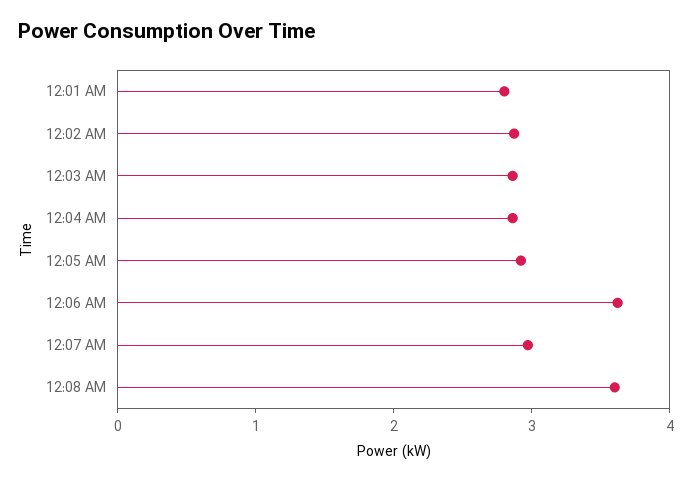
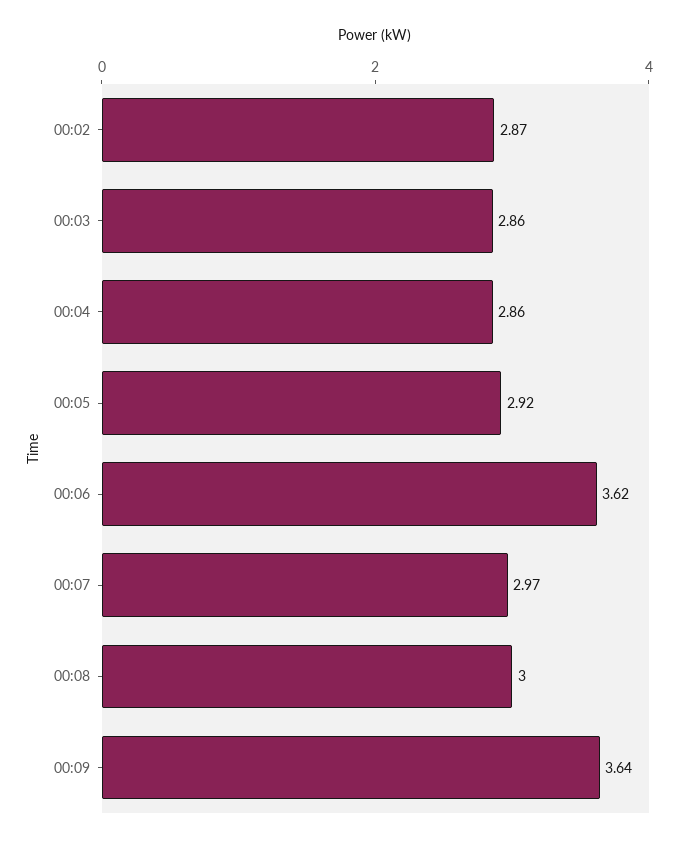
12:01 AM: 2.8 -> none
12:08 AM: 3.6 -> 3
00:09: none -> 3.64

